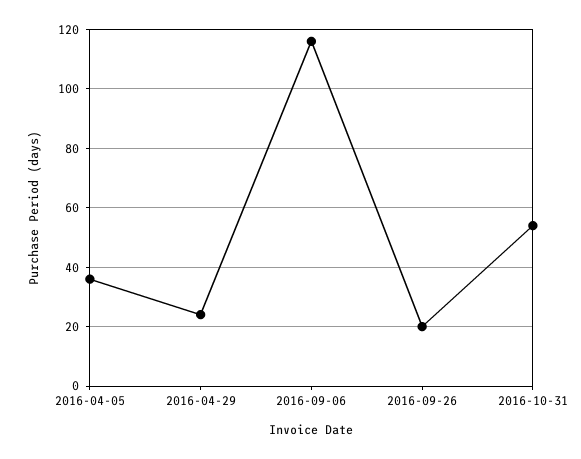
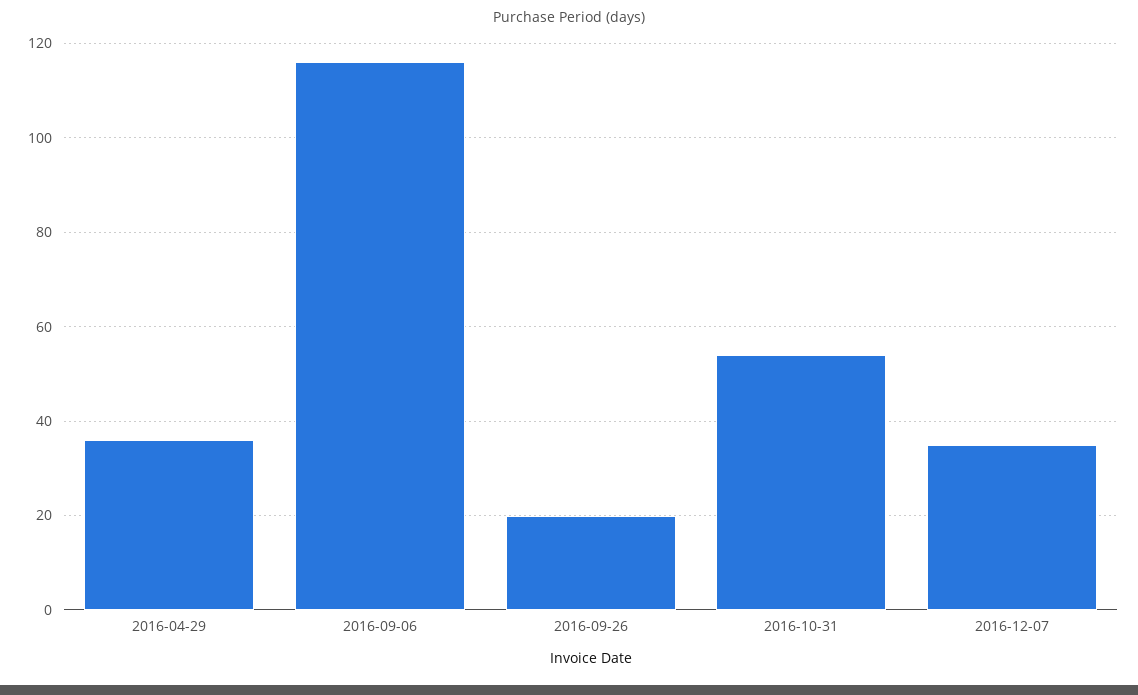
2016-04-05: 35 -> none
2016-04-29: 25 -> 35
2016-12-07: none -> 35

